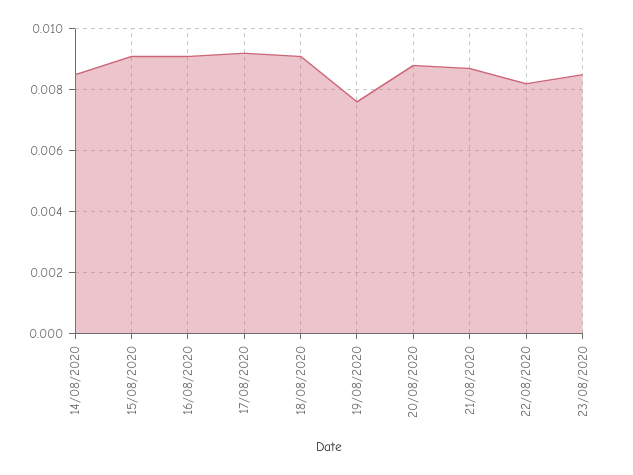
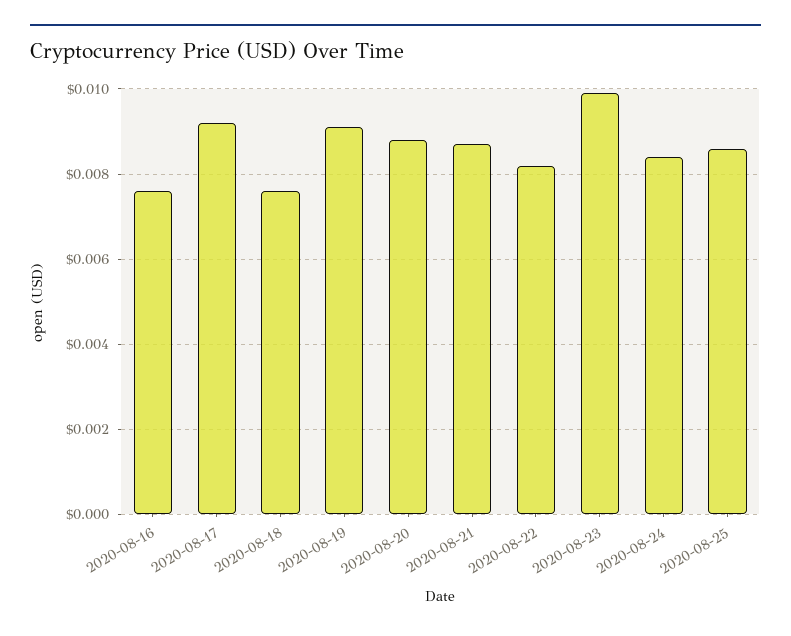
14/08/2020: 0.0085 -> none
15/08/2020: 0.009 -> none
16/08/2020: 0.009 -> 0.0075
18/08/2020: 0.009 -> 0.0075
19/08/2020: 0.0075 -> 0.009
23/08/2020: 0.0085 -> 0.01
2020-08-24: none -> 0.0085
2020-08-25: none -> 0.0085

